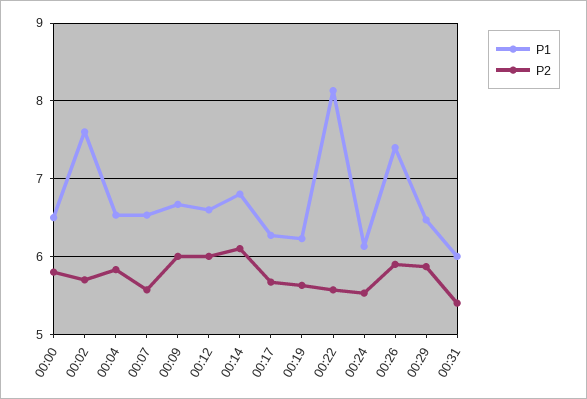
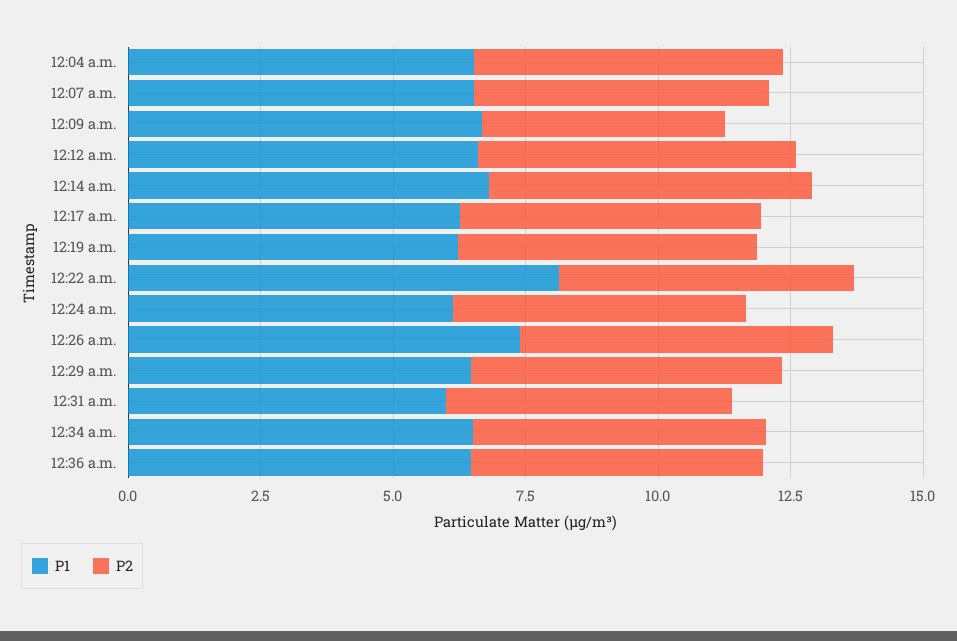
P1, 00:00: 6.5 -> none
P2, 00:00: 5.8 -> none
P1, 00:02: 7.6 -> none
P2, 00:02: 5.7 -> none
P2, 00:09: 6 -> 4.5
P1, 12:34 a.m.: none -> 6.5
P2, 12:34 a.m.: none -> 5.5
P1, 12:36 a.m.: none -> 6.5
P2, 12:36 a.m.: none -> 5.5

